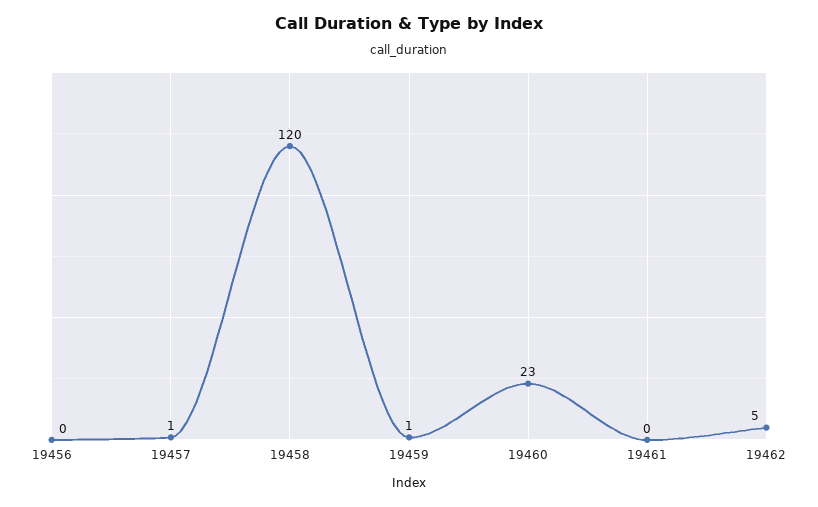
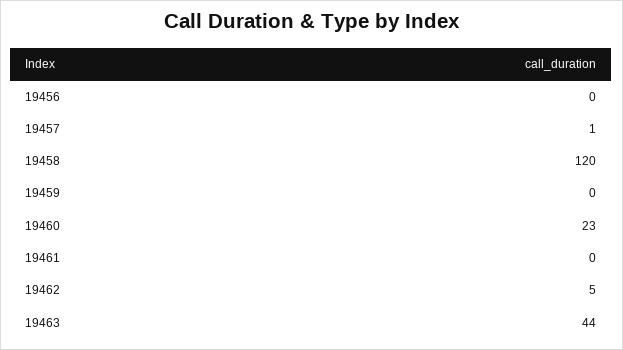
19459: 1 -> 0
19463: none -> 44

